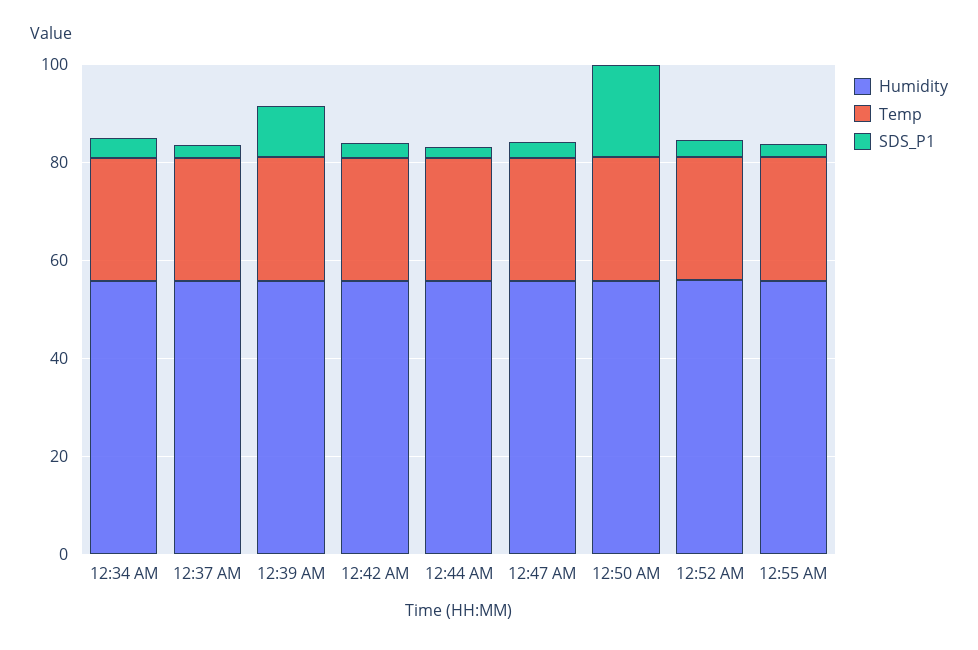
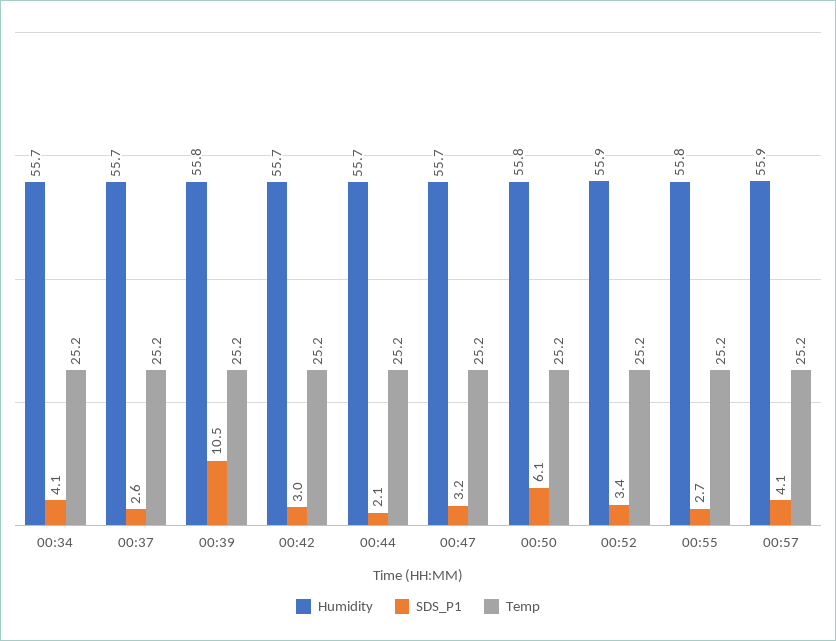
SDS_P1, 12:50 AM: 20 -> 6.1
Humidity, 00:57: none -> 55.9
SDS_P1, 00:57: none -> 4.1
Temp, 00:57: none -> 25.2

